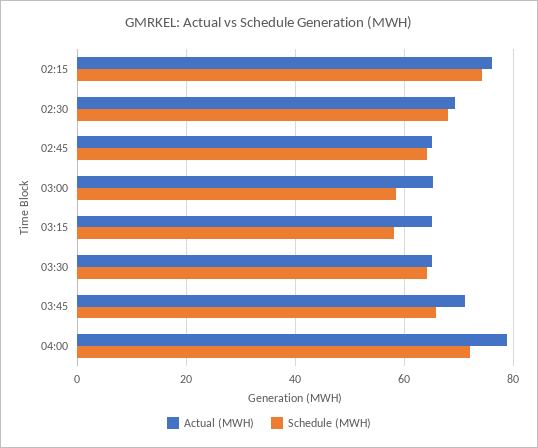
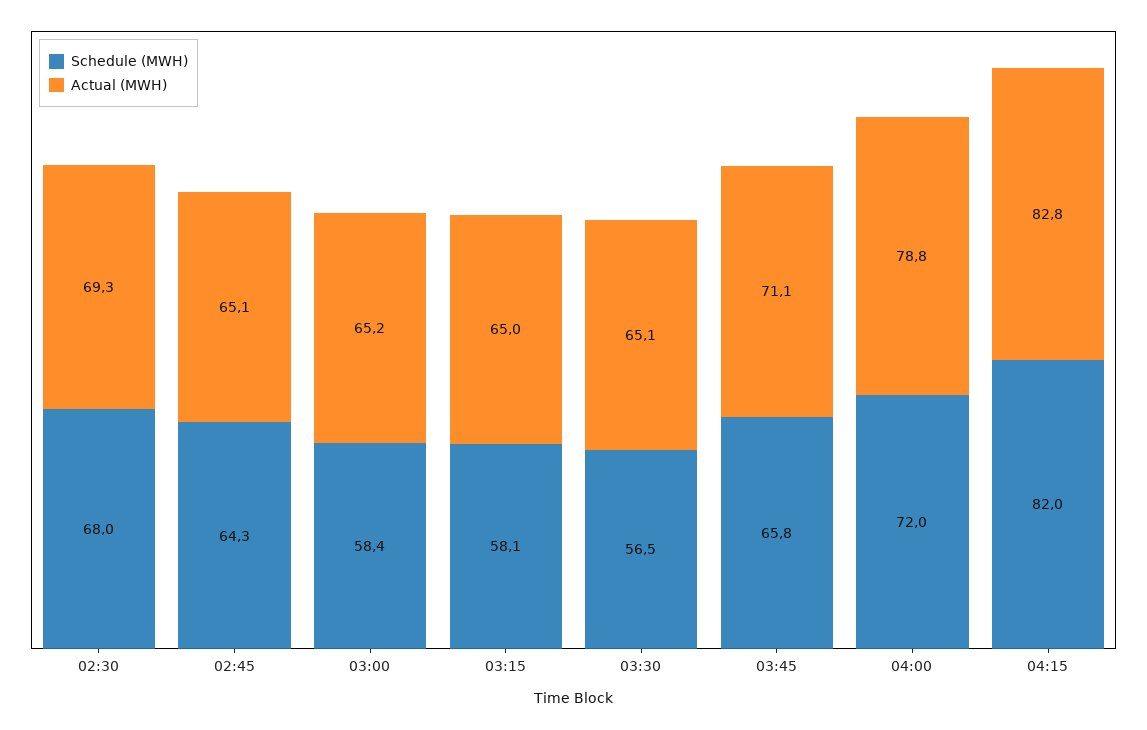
Actual (MWH), 02:15: 76 -> none
Schedule (MWH), 02:15: 74 -> none
Schedule (MWH), 03:30: 64 -> 56.5
Schedule (MWH), 04:15: none -> 82
Actual (MWH), 04:15: none -> 82.8

